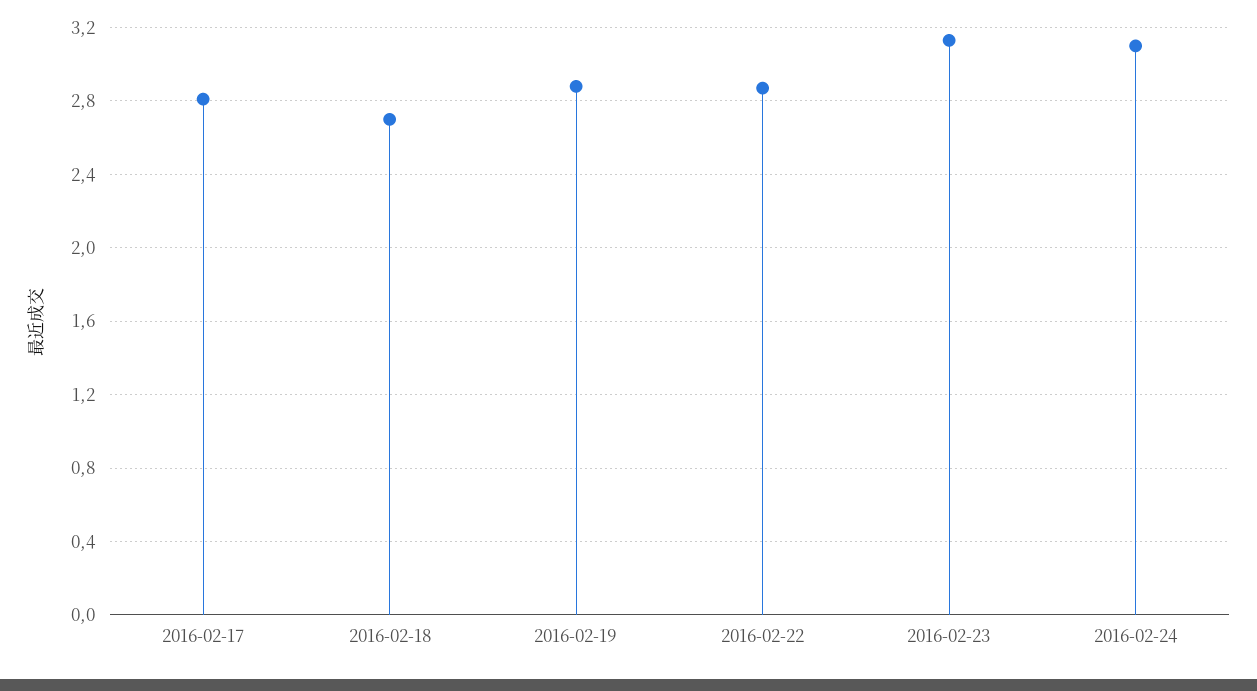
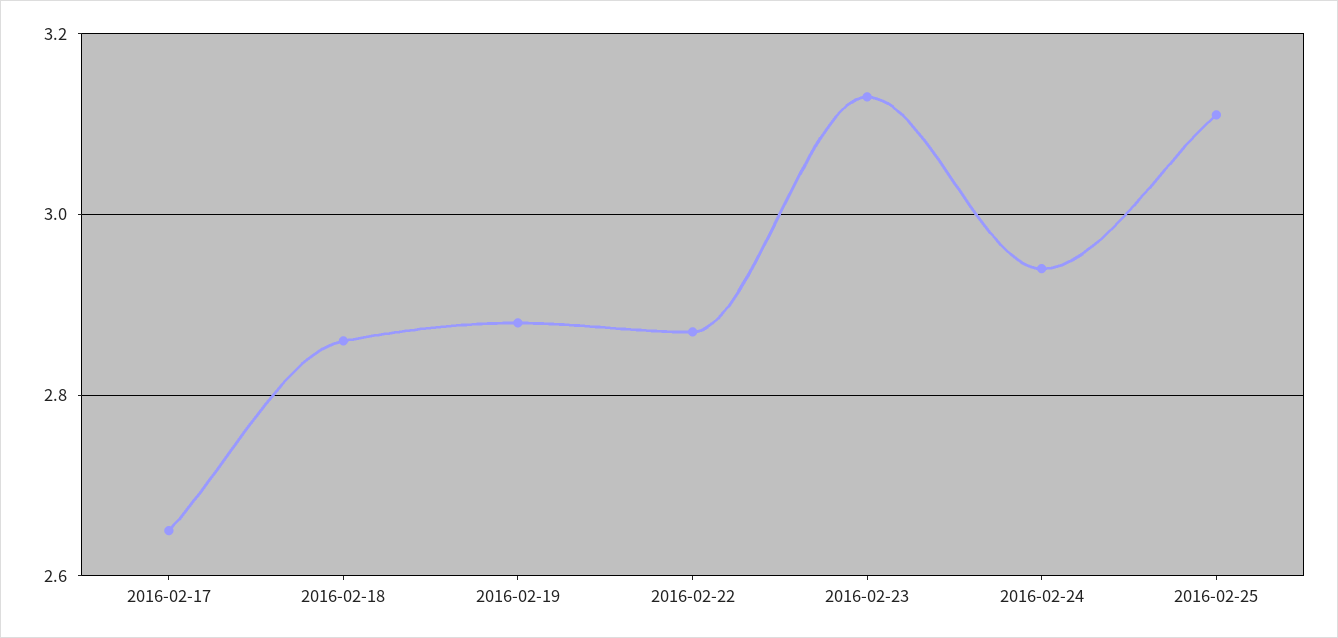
2016-02-17: 2.8 -> 2.65
2016-02-18: 2.7 -> 2.85
2016-02-24: 3.1 -> 2.95
2016-02-25: none -> 3.1

